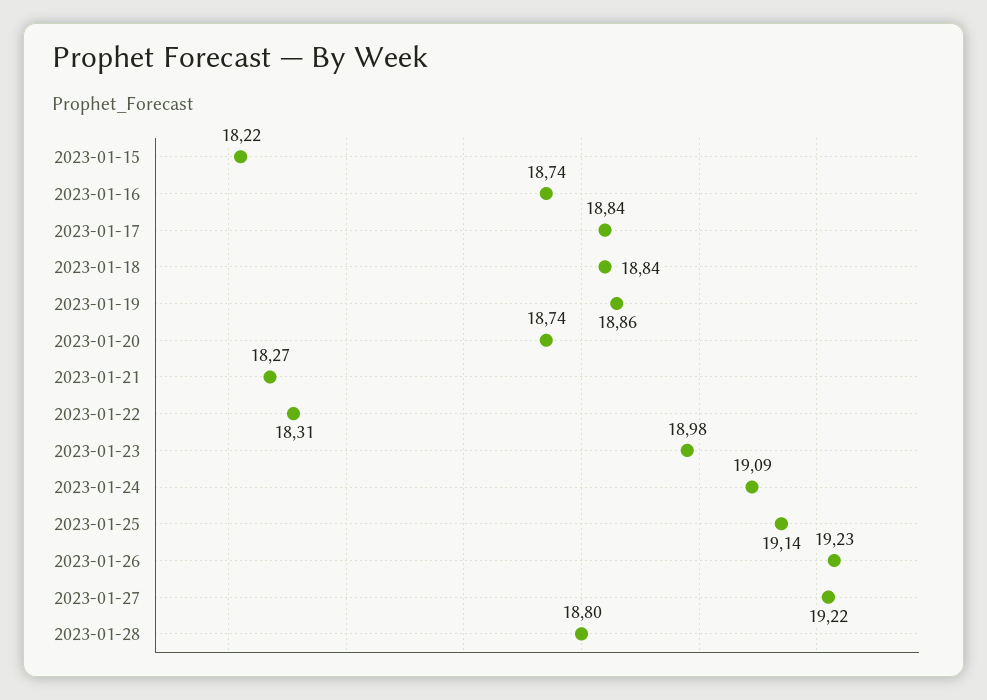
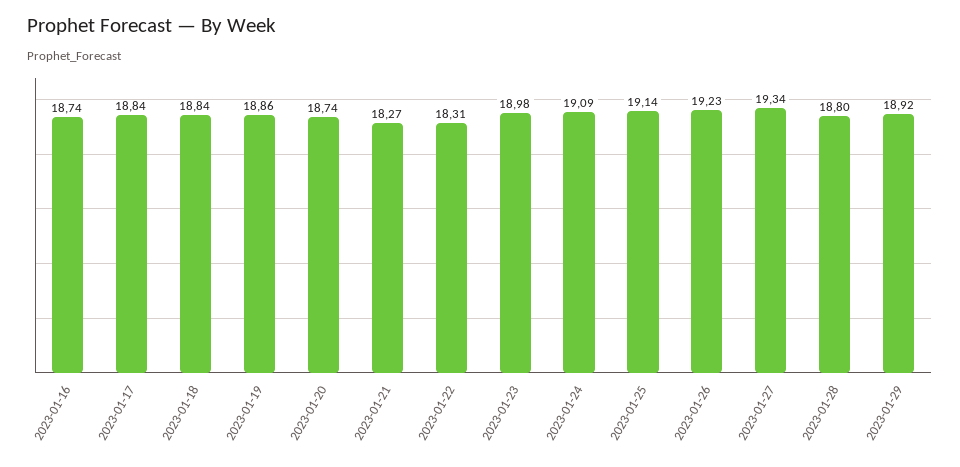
2023-01-15: 18.22 -> none
2023-01-27: 19.22 -> 19.34
2023-01-29: none -> 18.92

